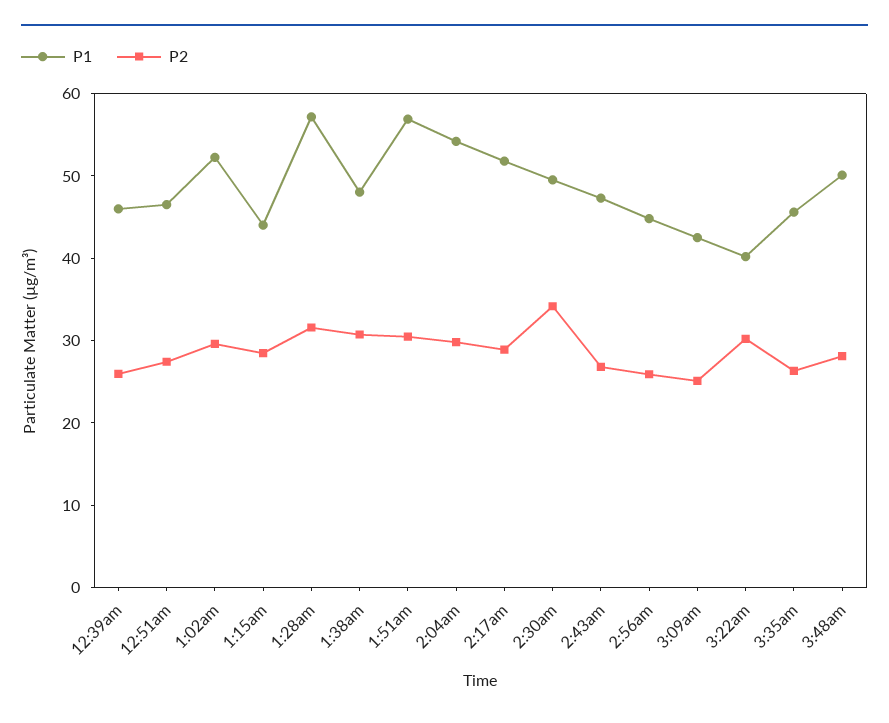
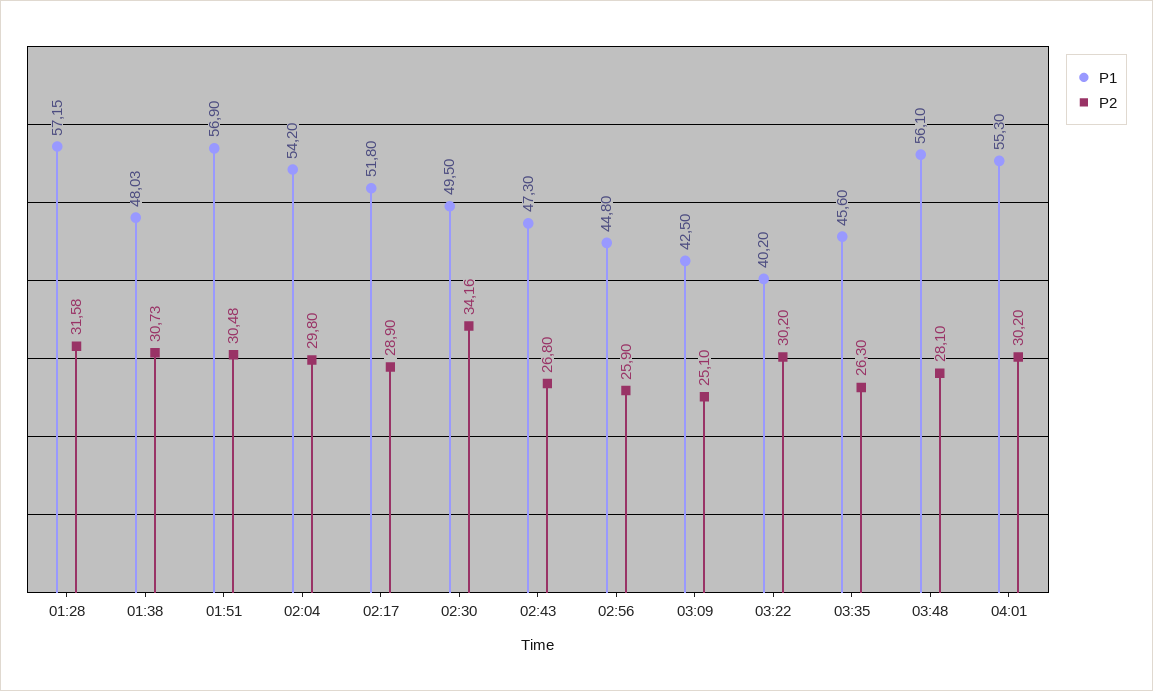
P1, 12:39am: 46 -> none
P2, 12:39am: 26 -> none
P1, 12:51am: 46 -> none
P2, 12:51am: 28 -> none
P1, 1:02am: 52 -> none
P2, 1:02am: 30 -> none
P1, 1:15am: 44 -> none
P2, 1:15am: 28 -> none
P1, 3:48am: 50 -> 56.1
P1, 04:01: none -> 55.3
P2, 04:01: none -> 30.2

